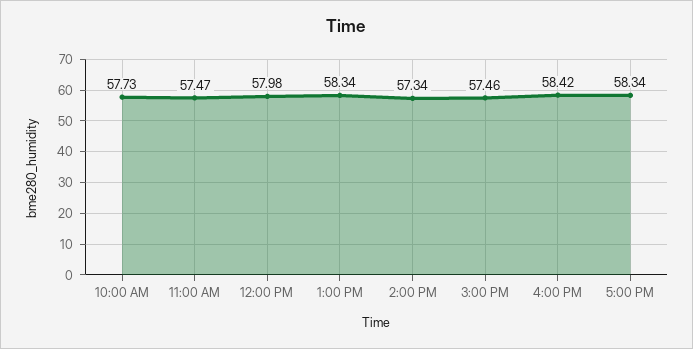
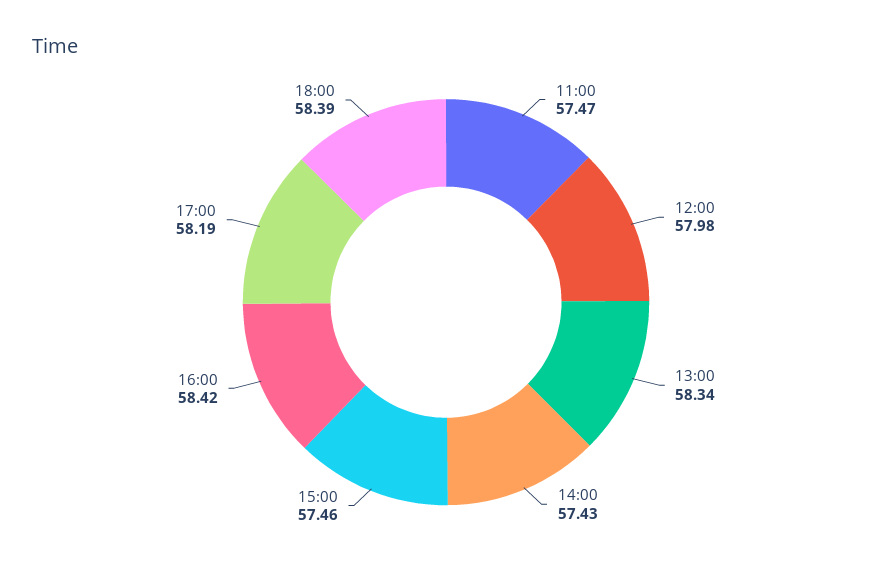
10:00 AM: 57.73 -> none
2:00 PM: 57.34 -> 57.43
5:00 PM: 58.34 -> 58.19
18:00: none -> 58.39

